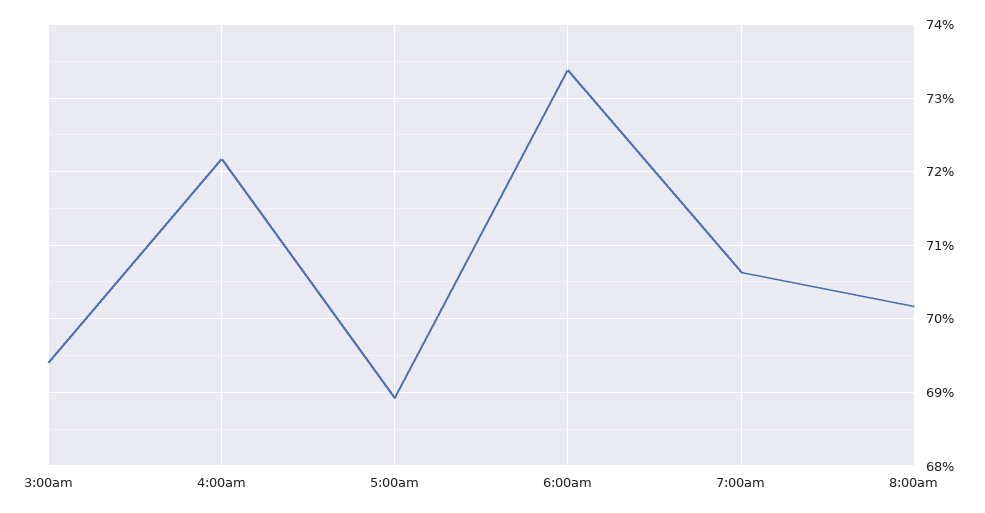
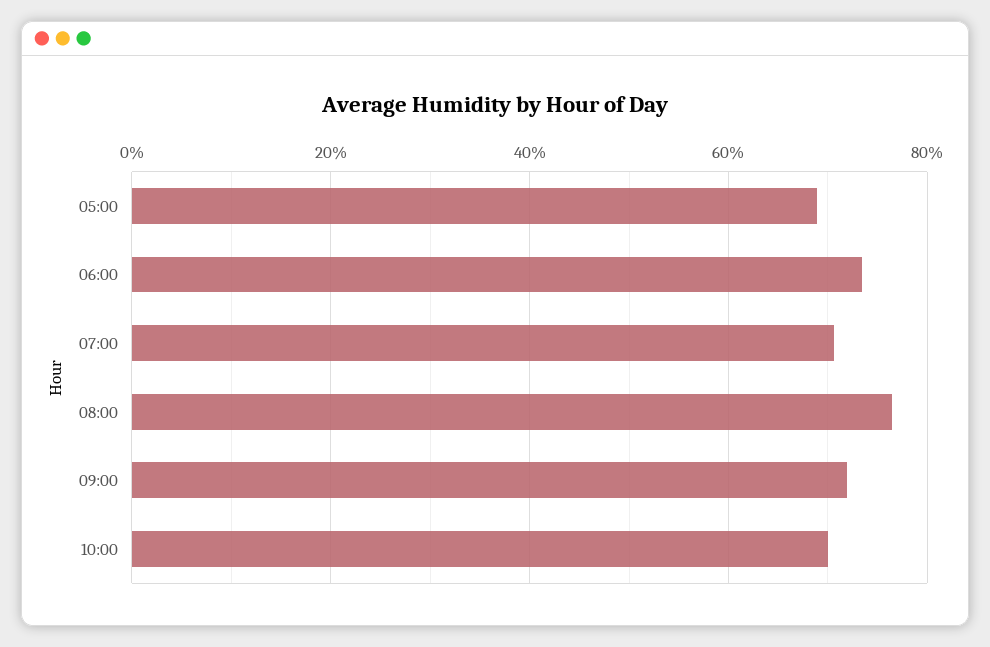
3:00am: 69.4 -> none
4:00am: 72.2 -> none
8:00am: 70.2 -> 76
09:00: none -> 72
10:00: none -> 70

